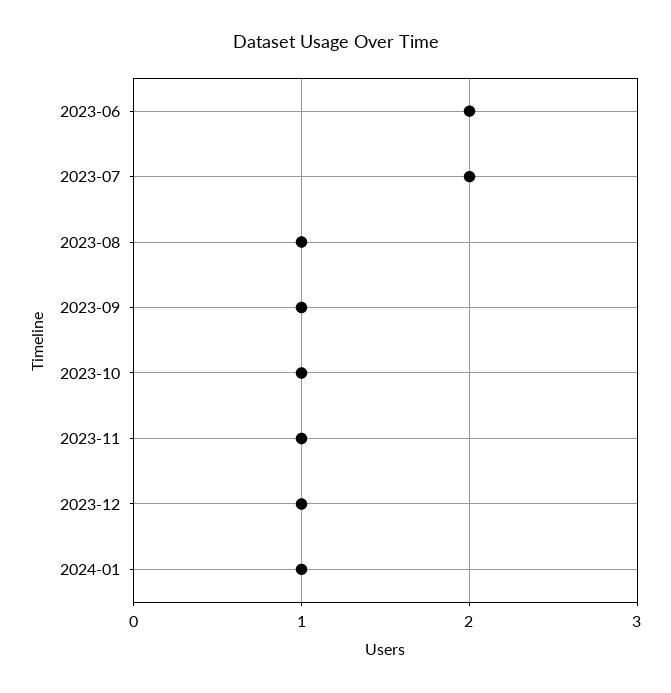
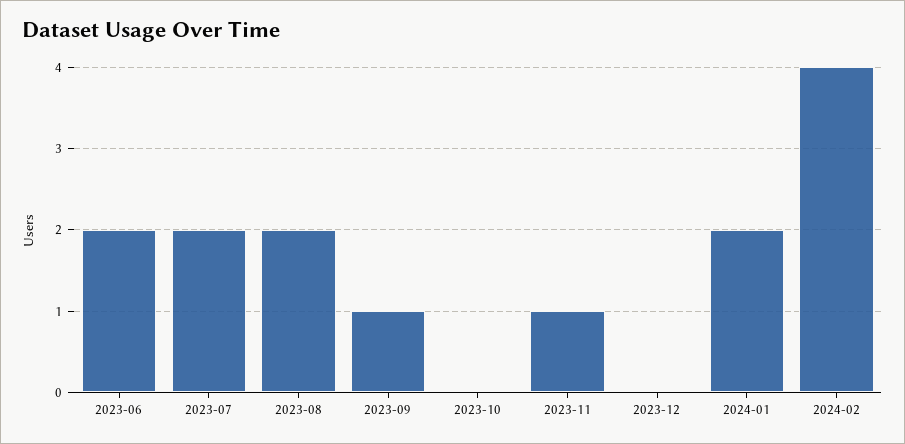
2023-08: 1 -> 2
2023-10: 1 -> 0
2023-12: 1 -> 0
2024-01: 1 -> 2
2024-02: none -> 4

